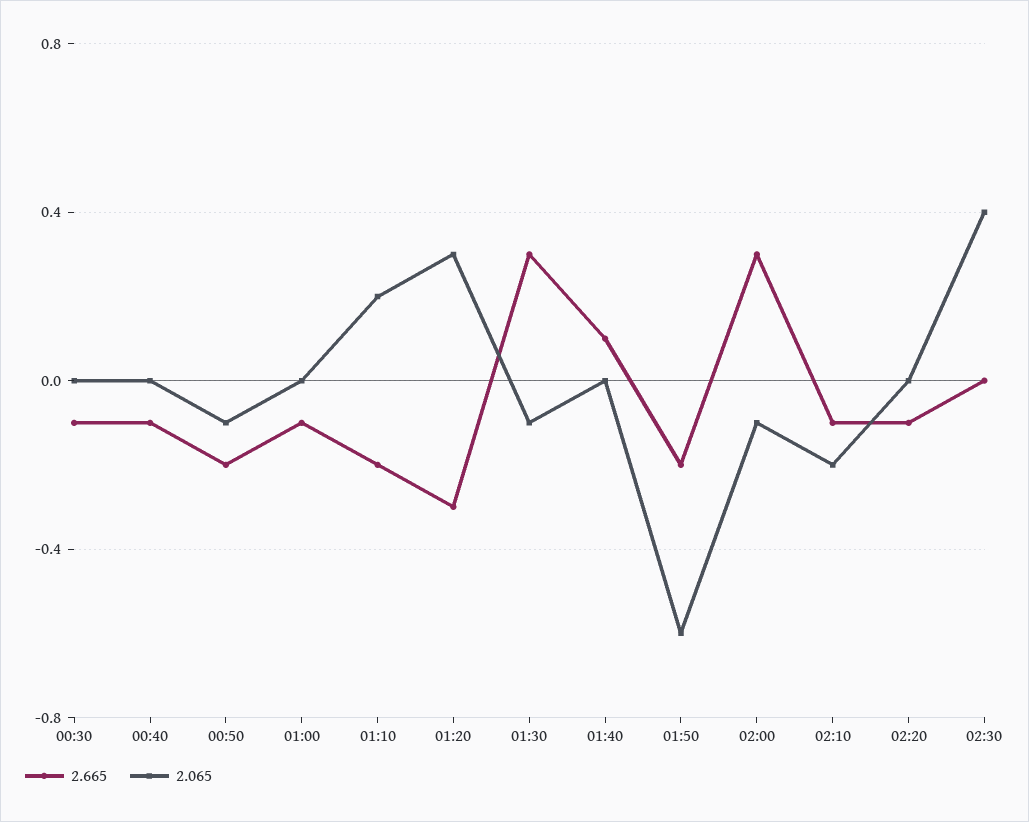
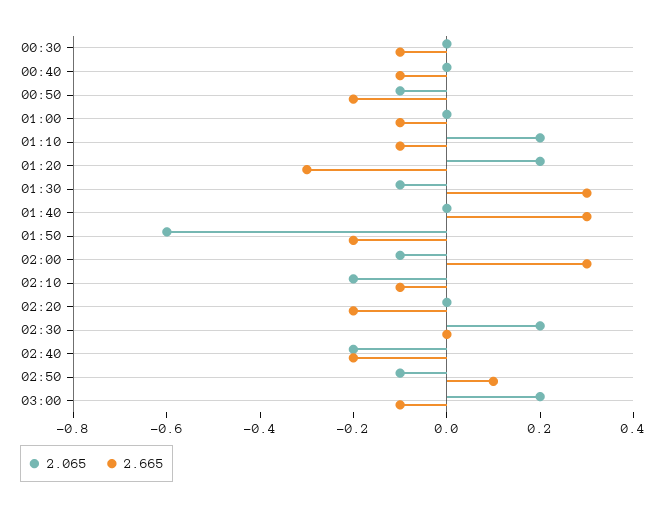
2.665, 01:10: -0.2 -> -0.1
2.065, 01:20: 0.3 -> 0.2
2.665, 01:40: 0.1 -> 0.3
2.665, 02:20: -0.1 -> -0.2
2.065, 02:30: 0.4 -> 0.2
2.065, 02:40: none -> -0.2
2.665, 02:40: none -> -0.2
2.065, 02:50: none -> -0.1
2.665, 02:50: none -> 0.1
2.065, 03:00: none -> 0.2
2.665, 03:00: none -> -0.1

